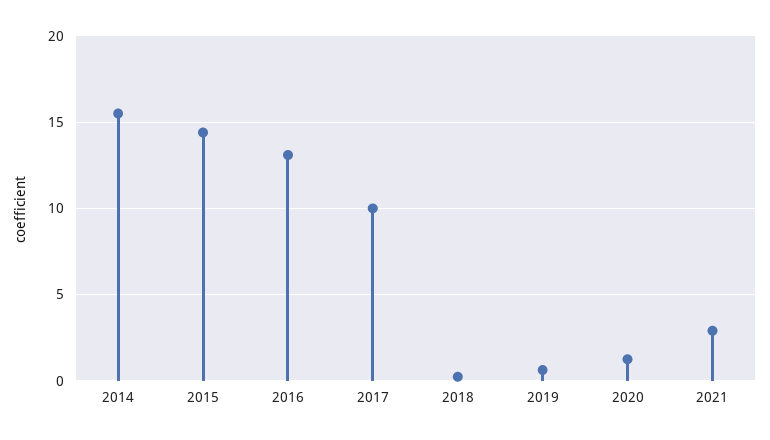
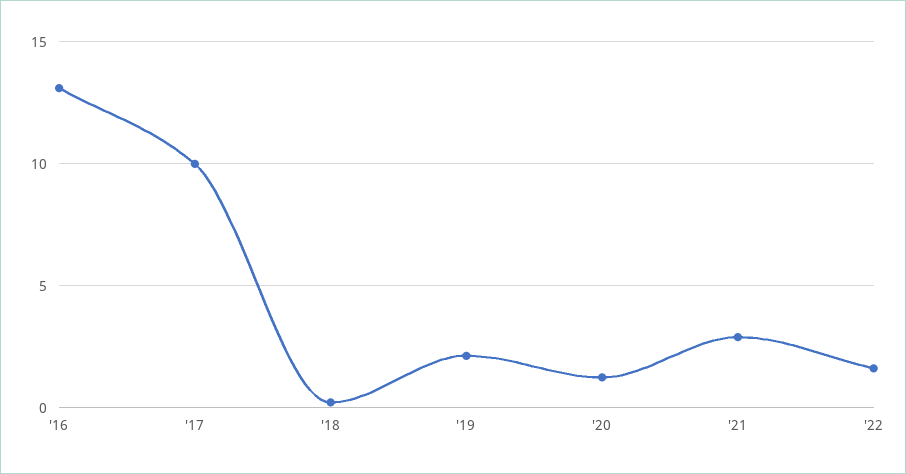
2014: 15.5 -> none
2015: 14.5 -> none
2019: 0.5 -> 2
'22: none -> 1.5

